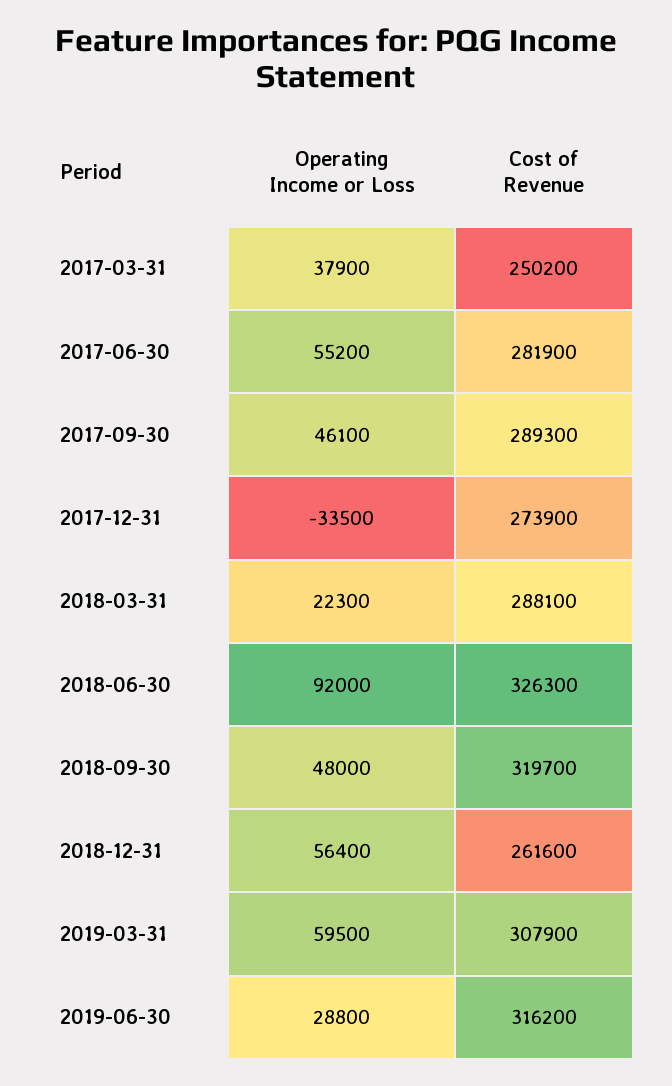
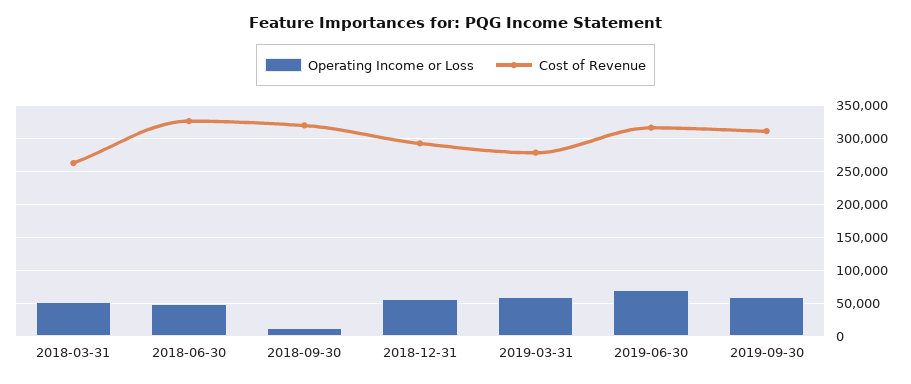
Operating Income or Loss, 2017-03-31: 37900 -> none
Cost of Revenue, 2017-03-31: 250200 -> none
Operating Income or Loss, 2017-06-30: 55200 -> none
Cost of Revenue, 2017-06-30: 281900 -> none
Operating Income or Loss, 2017-09-30: 46100 -> none
Cost of Revenue, 2017-09-30: 289300 -> none
Operating Income or Loss, 2017-12-31: -33500 -> none
Cost of Revenue, 2017-12-31: 273900 -> none
Operating Income or Loss, 2018-03-31: 22300 -> 50000
Cost of Revenue, 2018-03-31: 288100 -> 260000
Operating Income or Loss, 2018-06-30: 92000 -> 50000
Operating Income or Loss, 2018-09-30: 48000 -> 10000
Cost of Revenue, 2018-12-31: 261600 -> 290000
Cost of Revenue, 2019-03-31: 307900 -> 280000
Operating Income or Loss, 2019-06-30: 28800 -> 70000
Operating Income or Loss, 2019-09-30: none -> 60000
Cost of Revenue, 2019-09-30: none -> 310000

